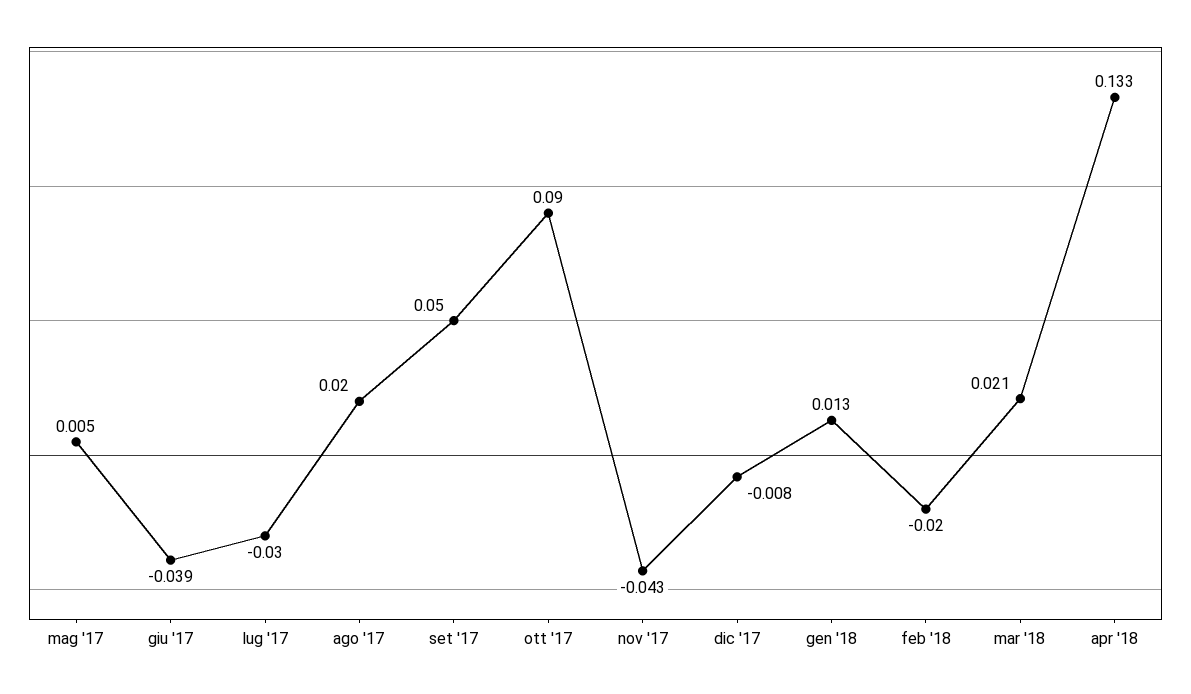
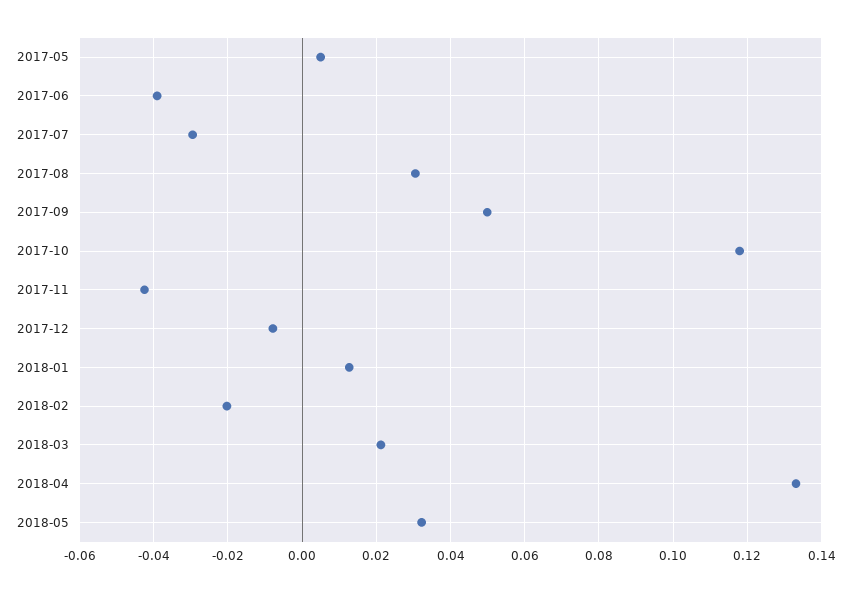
ago '17: 0.02 -> 0.03
ott '17: 0.09 -> 0.118
2018-05: none -> 0.032

